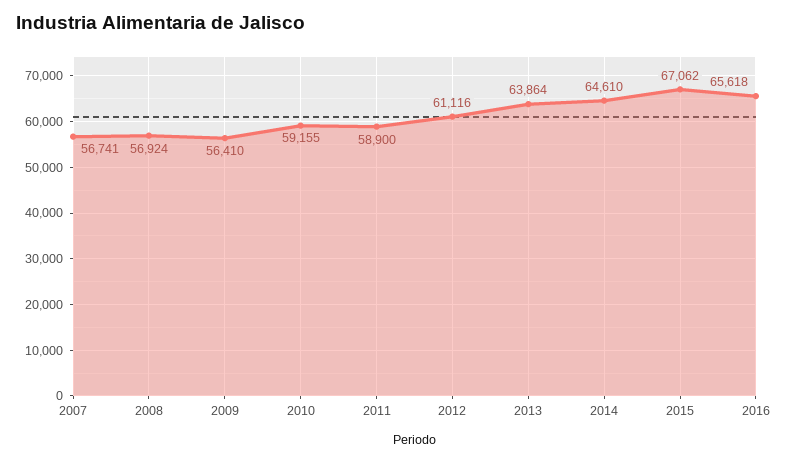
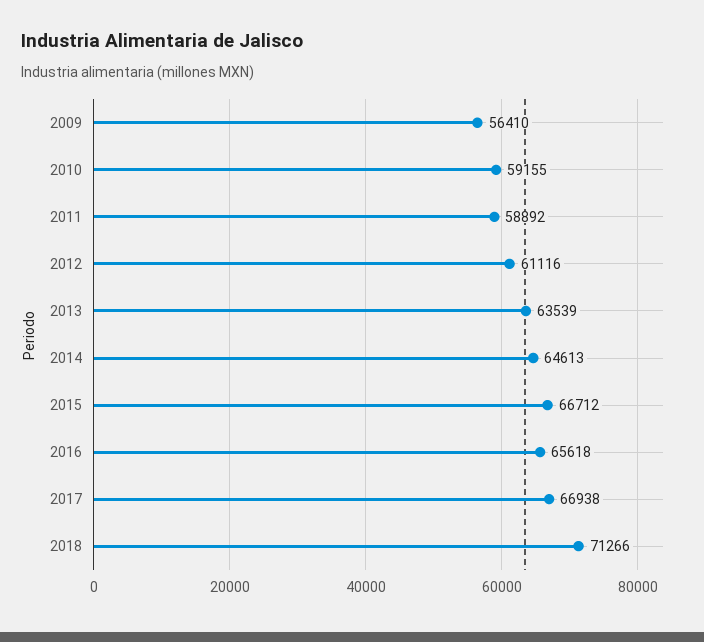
2007: 56741 -> none
2008: 56924 -> none
2011: 58900 -> 58892
2013: 63864 -> 63539
2014: 64610 -> 64613
2015: 67062 -> 66712
2017: none -> 66938
2018: none -> 71266

